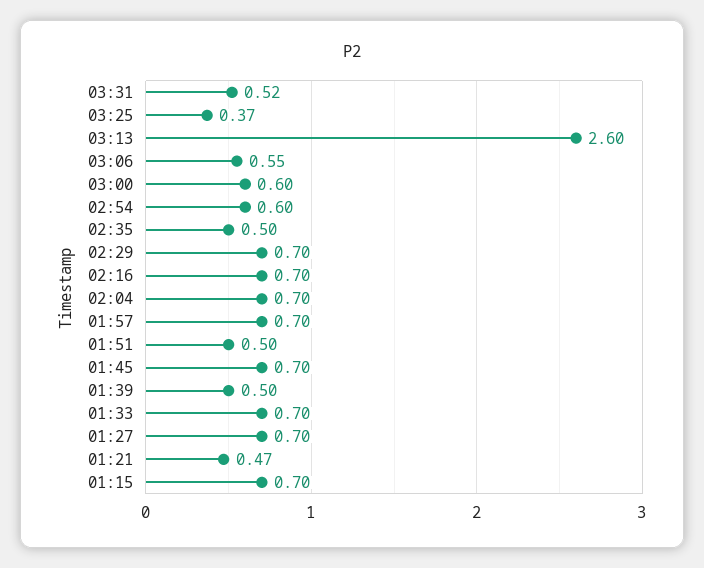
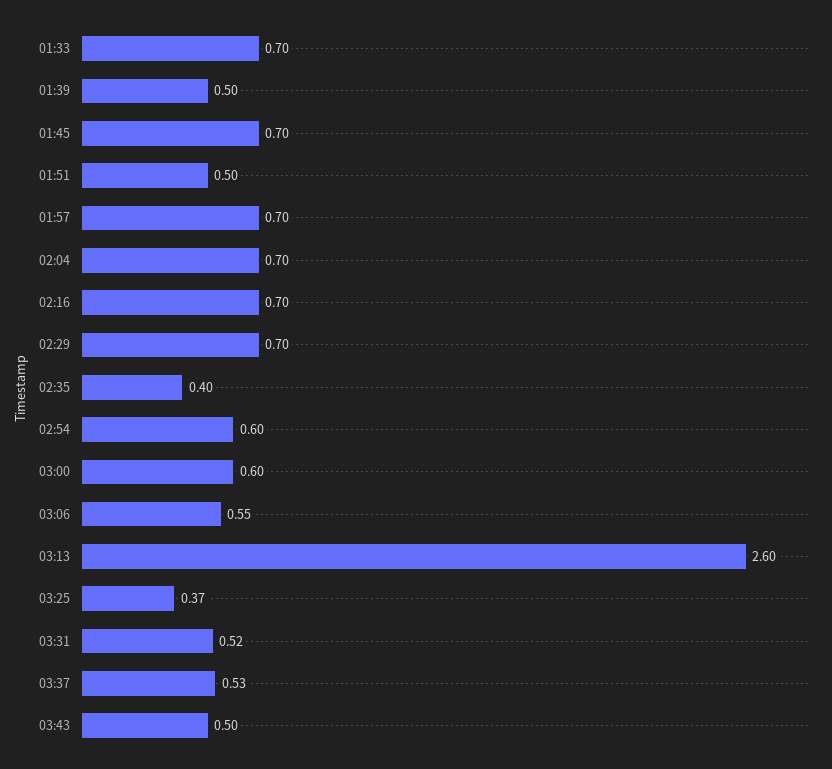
02:35: 0.5 -> 0.4
01:27: 0.7 -> none
01:21: 0.47 -> none
01:15: 0.7 -> none
03:37: none -> 0.53
03:43: none -> 0.5

